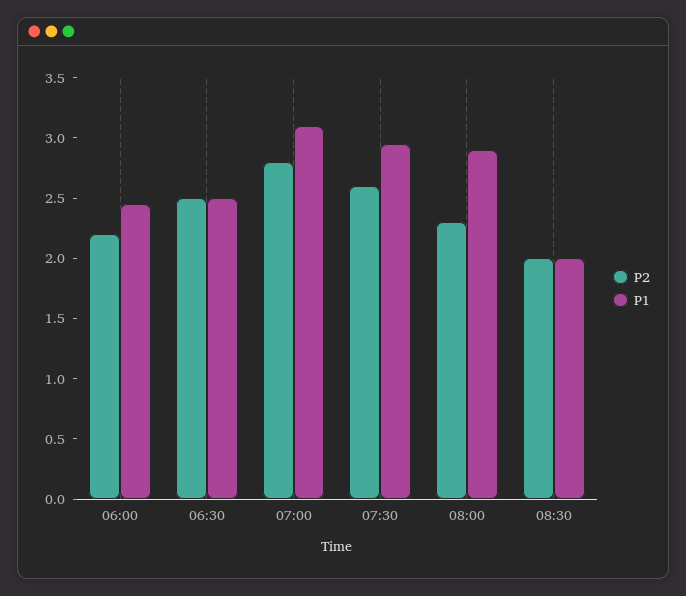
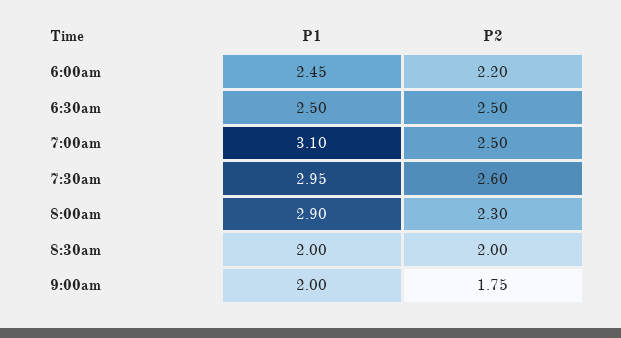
P2, 07:00: 2.8 -> 2.5
P1, 9:00am: none -> 2
P2, 9:00am: none -> 1.75

